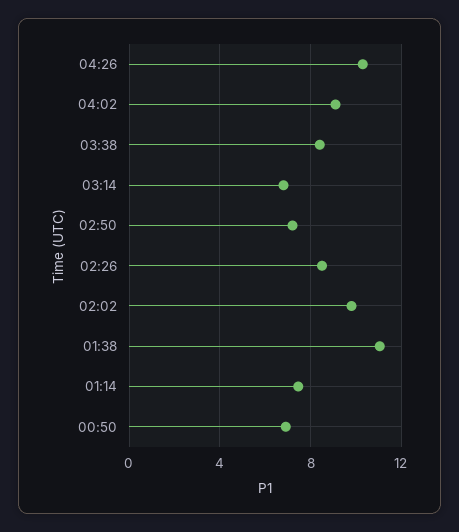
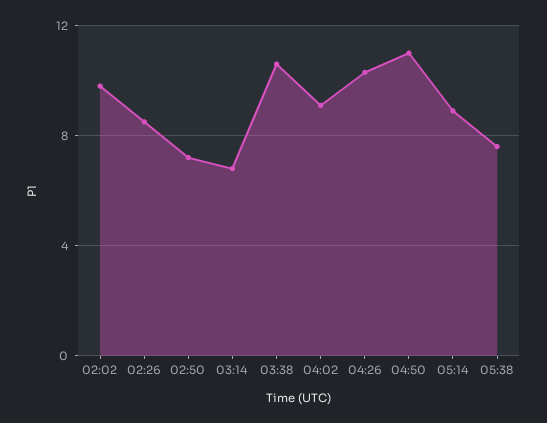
03:38: 8.5 -> 10.5
01:38: 11 -> none
01:14: 7.5 -> none
00:50: 7 -> none
04:50: none -> 11
05:14: none -> 9
05:38: none -> 7.5

